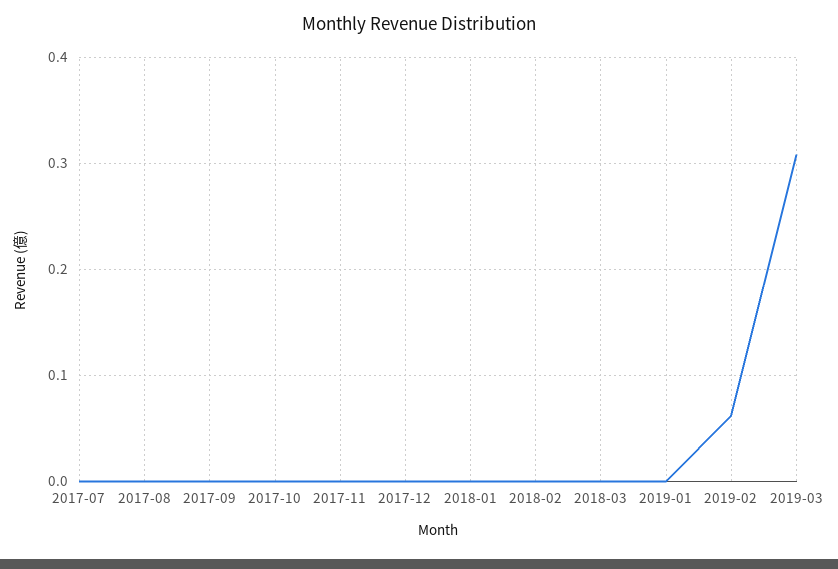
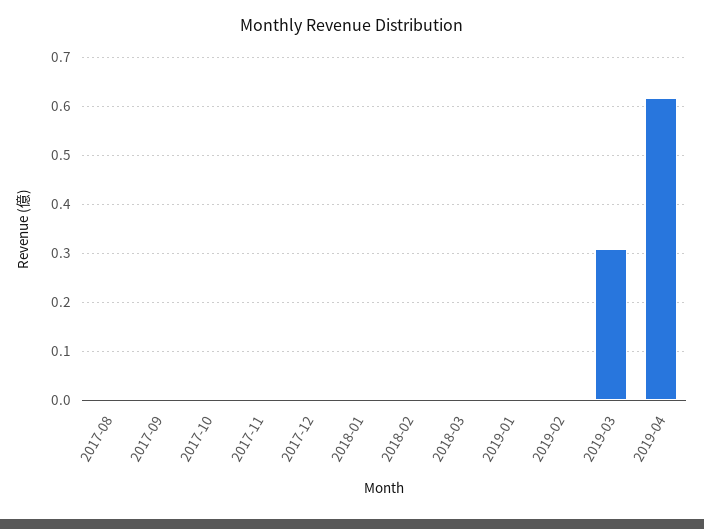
2017-07: 0 -> none
2019-02: 0.06 -> 0
2019-04: none -> 0.62

